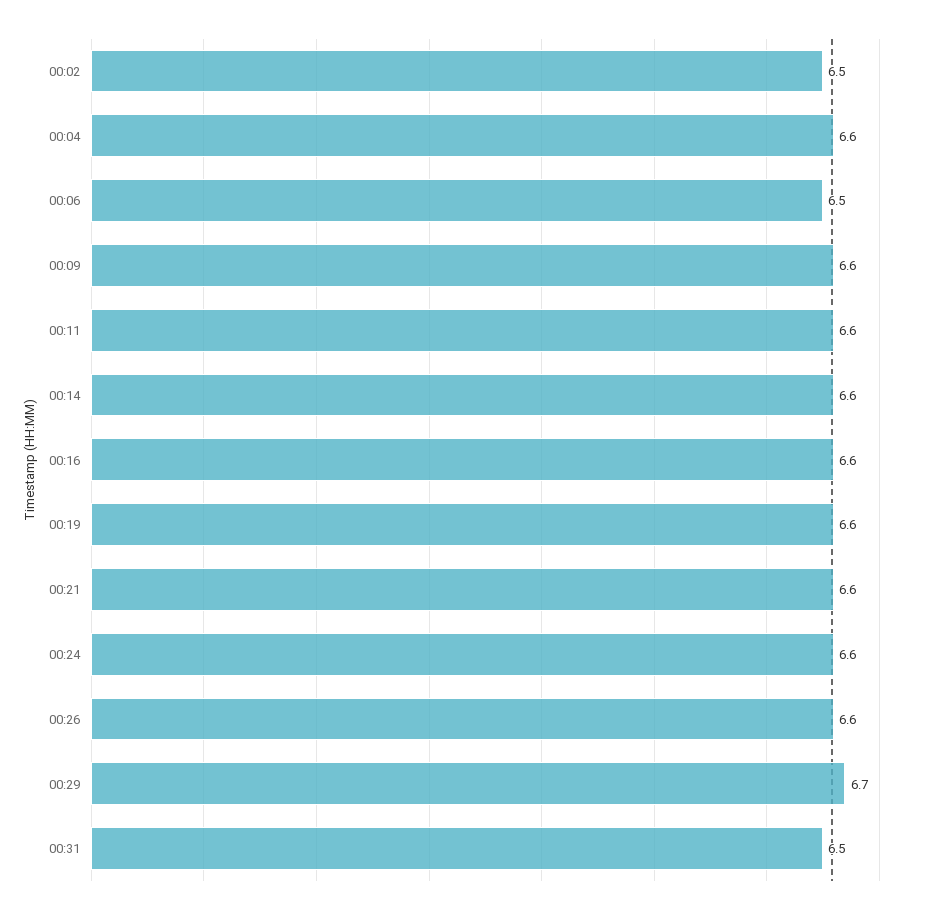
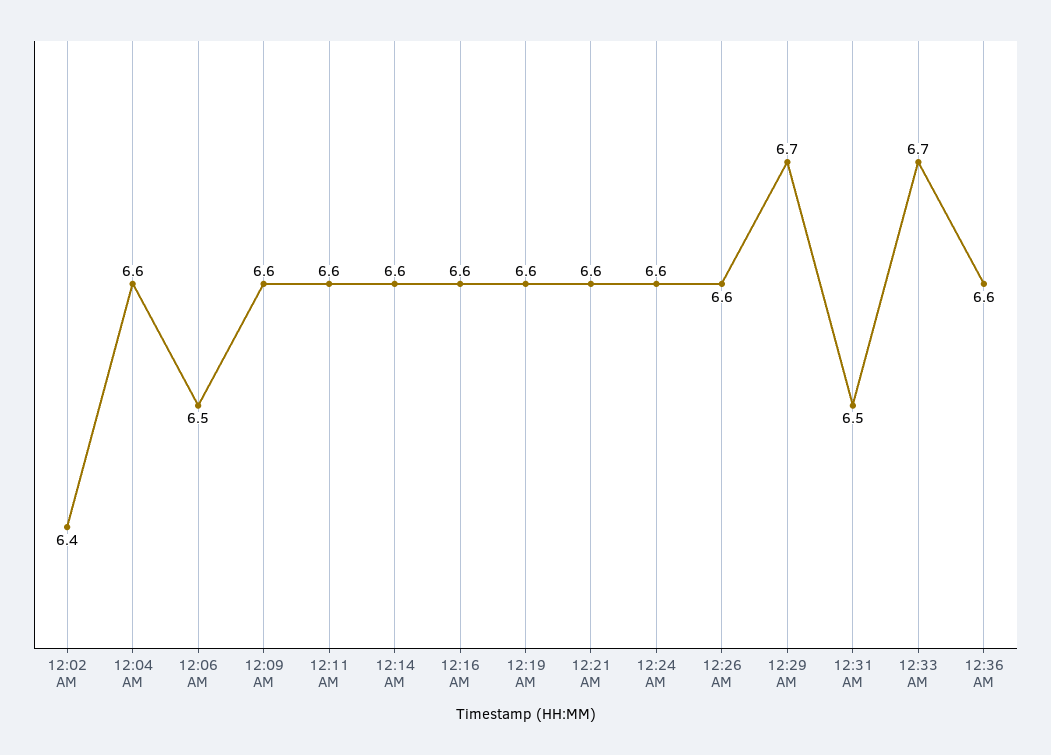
00:02: 6.5 -> 6.4
12:33 AM: none -> 6.7
12:36 AM: none -> 6.6

